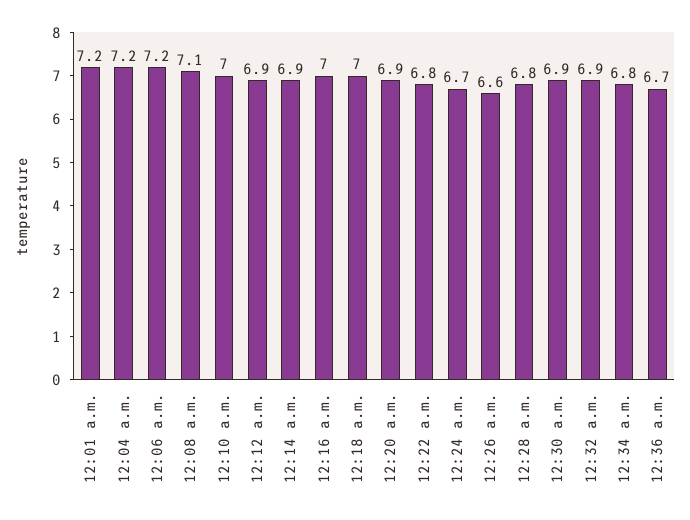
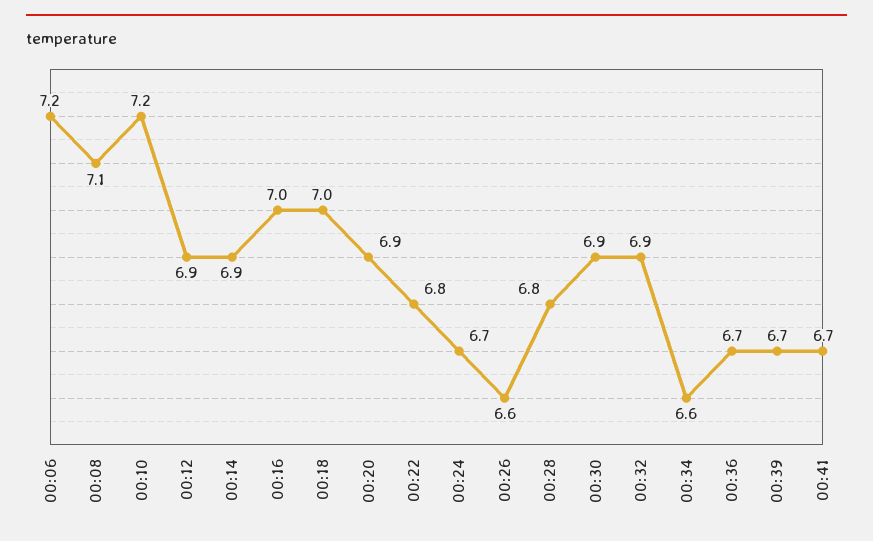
12:01 a.m.: 7.2 -> none
12:04 a.m.: 7.2 -> none
12:10 a.m.: 7 -> 7.2
12:34 a.m.: 6.8 -> 6.6
00:39: none -> 6.7
00:41: none -> 6.7

